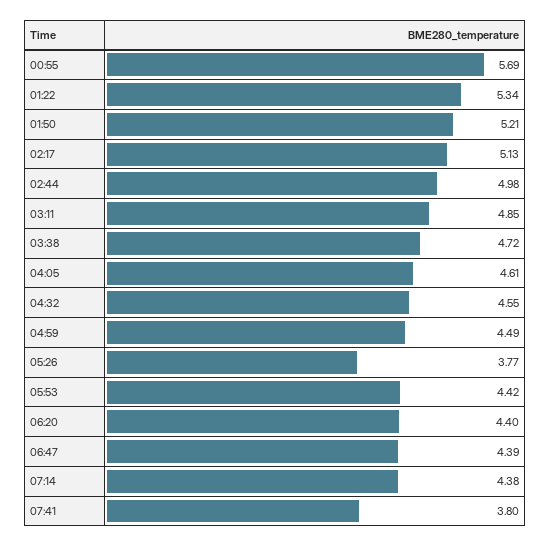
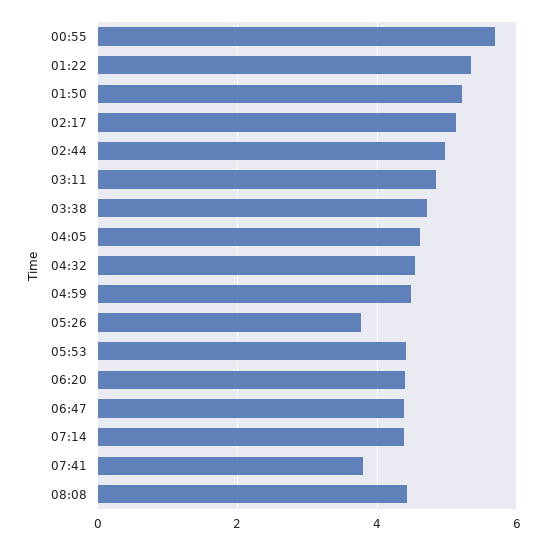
08:08: none -> 4.4

